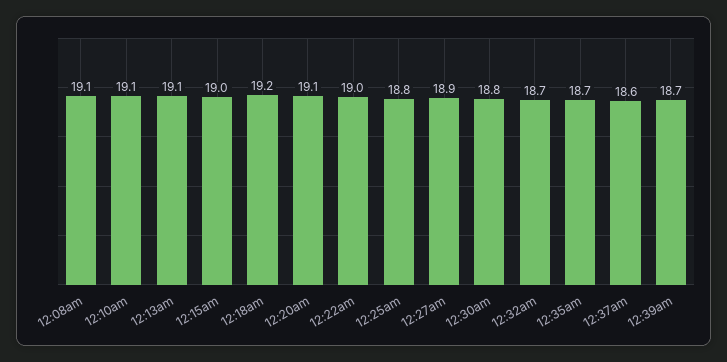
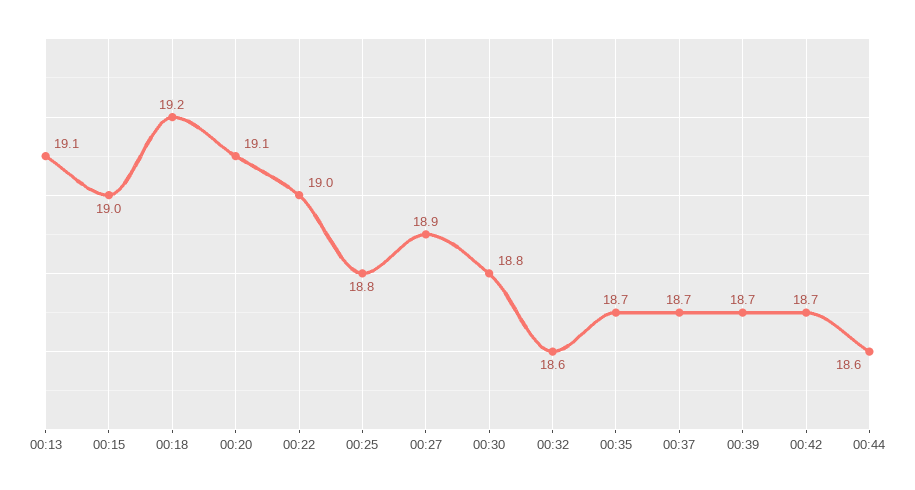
12:08am: 19.1 -> none
12:10am: 19.1 -> none
12:32am: 18.7 -> 18.6
12:37am: 18.6 -> 18.7
00:42: none -> 18.7
00:44: none -> 18.6

